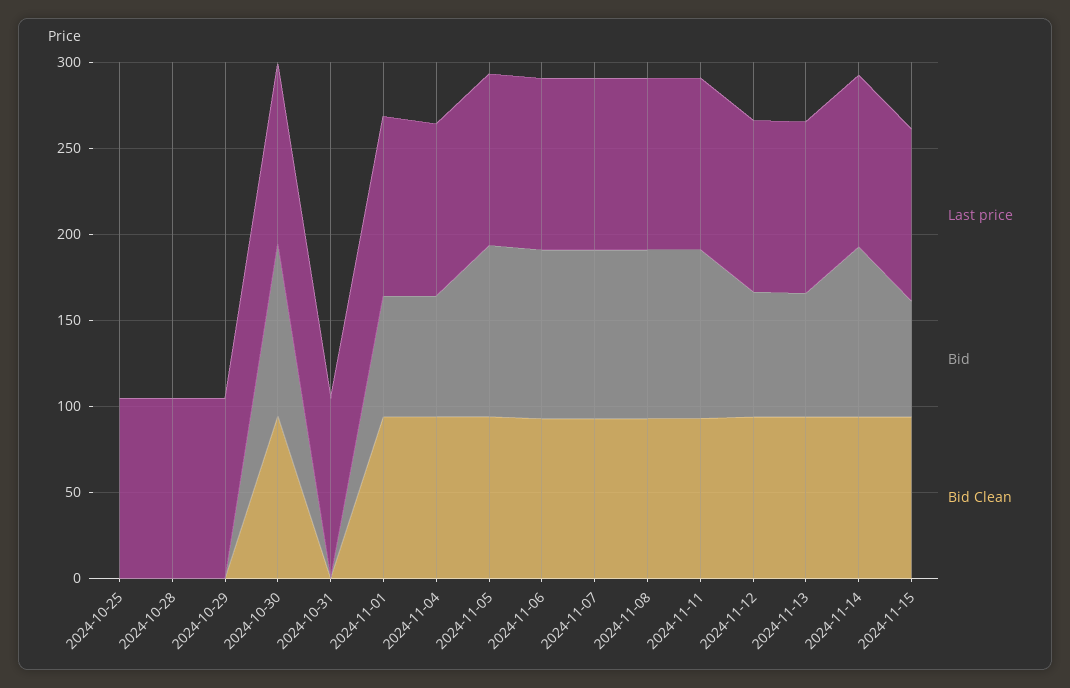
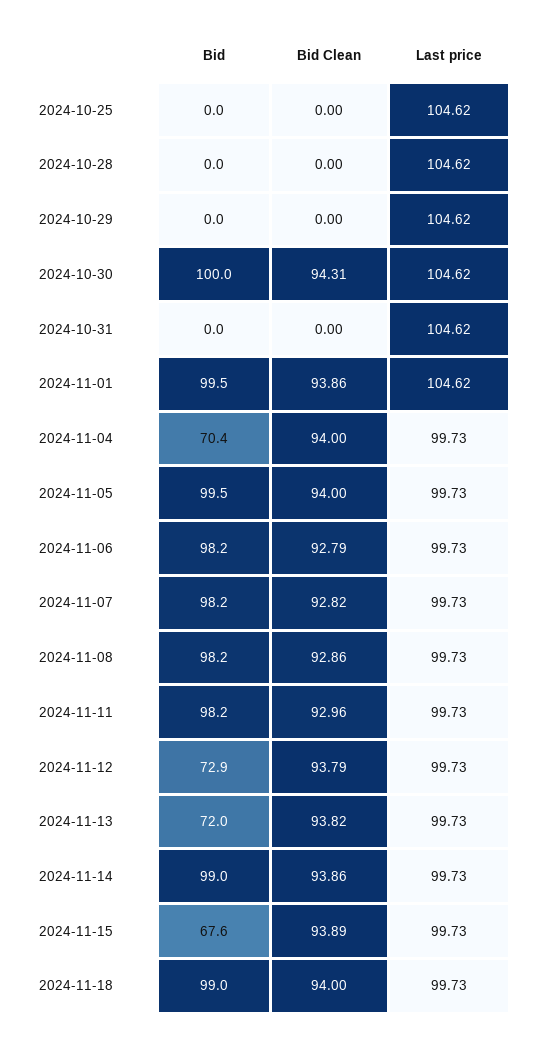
Bid, 2024-11-01: 70 -> 99.5
Bid, 2024-11-18: none -> 99
Bid Clean, 2024-11-18: none -> 94
Last price, 2024-11-18: none -> 99.73

